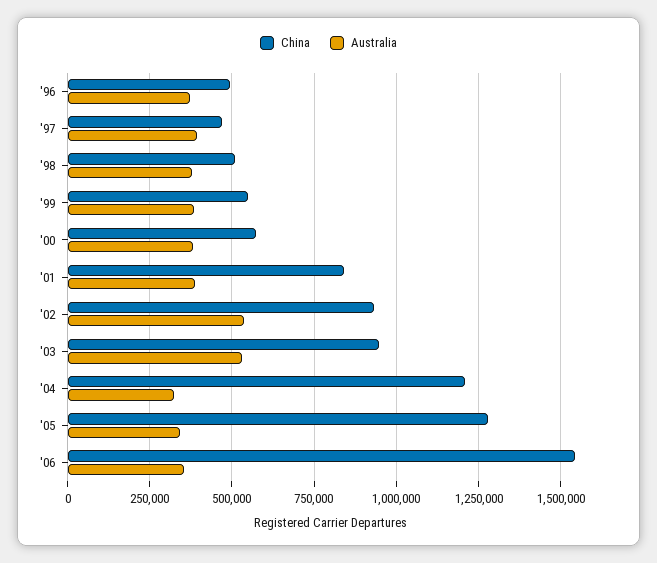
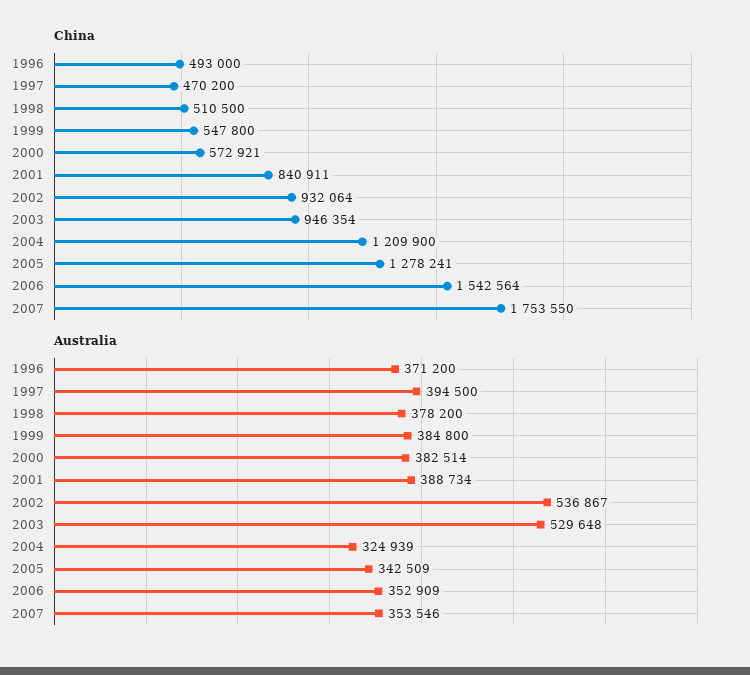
China, 2007: none -> 1753550
Australia, 2007: none -> 353546

